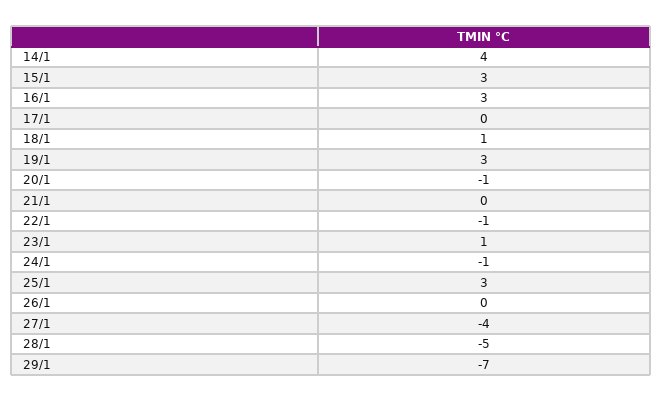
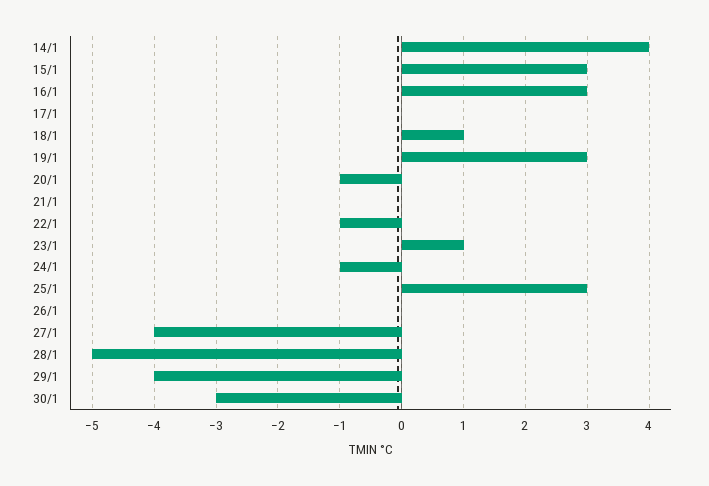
29/1: -7 -> -4
30/1: none -> -3

